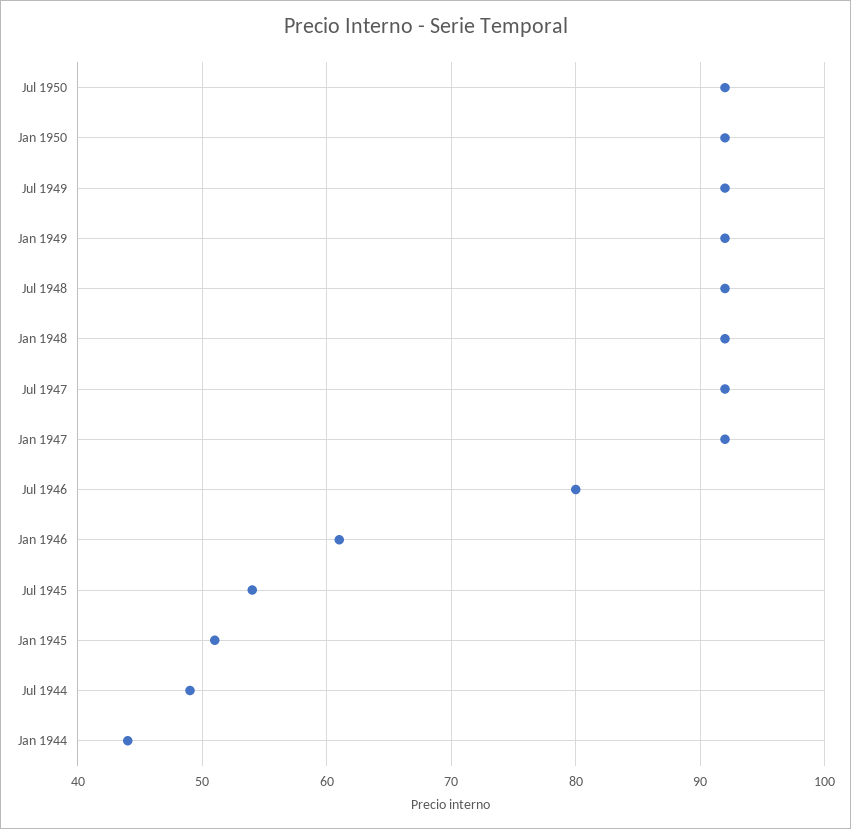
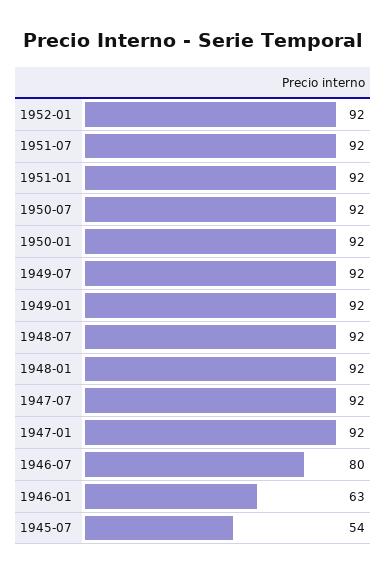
Jan 1946: 61 -> 63
Jan 1945: 51 -> none
Jul 1944: 49 -> none
Jan 1944: 44 -> none
1952-01: none -> 92
1951-07: none -> 92
1951-01: none -> 92

